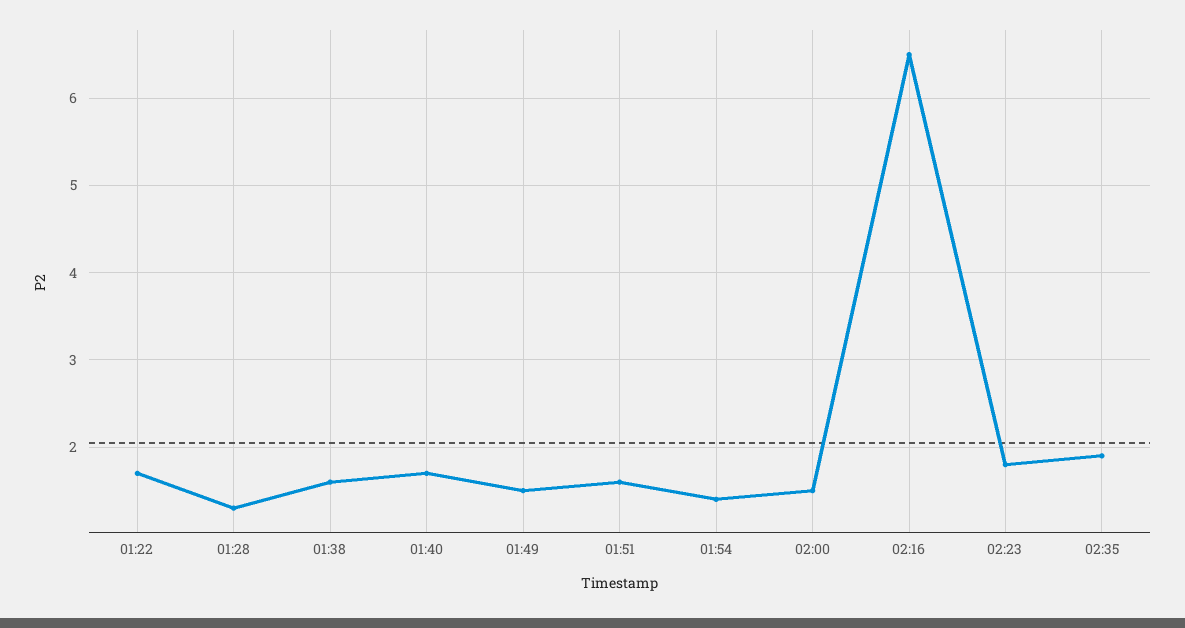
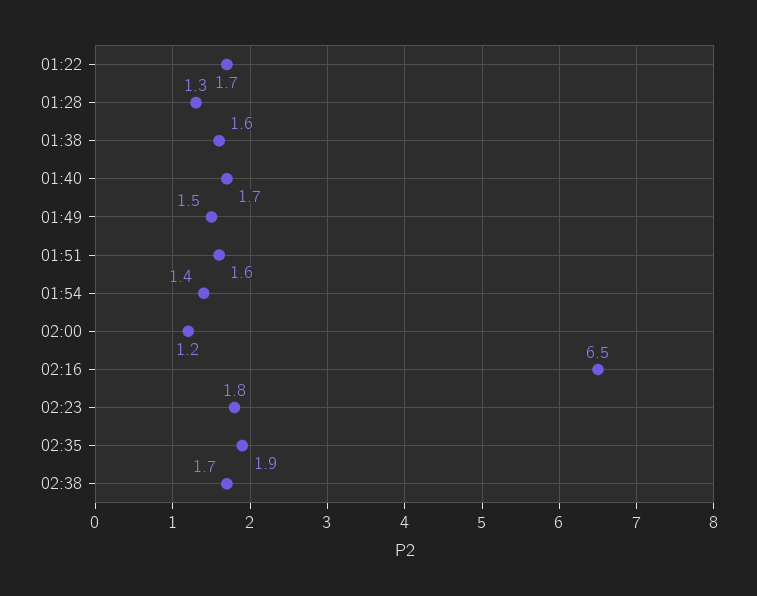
02:00: 1.5 -> 1.2
02:38: none -> 1.7

